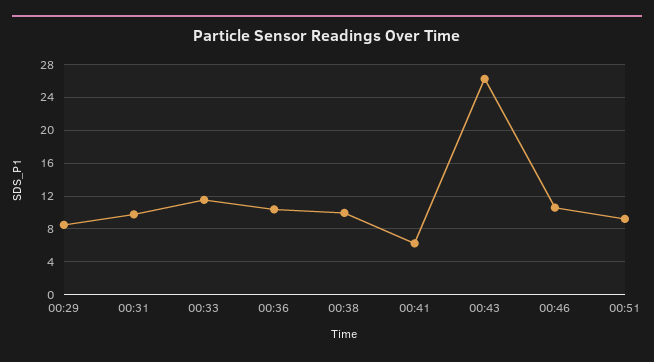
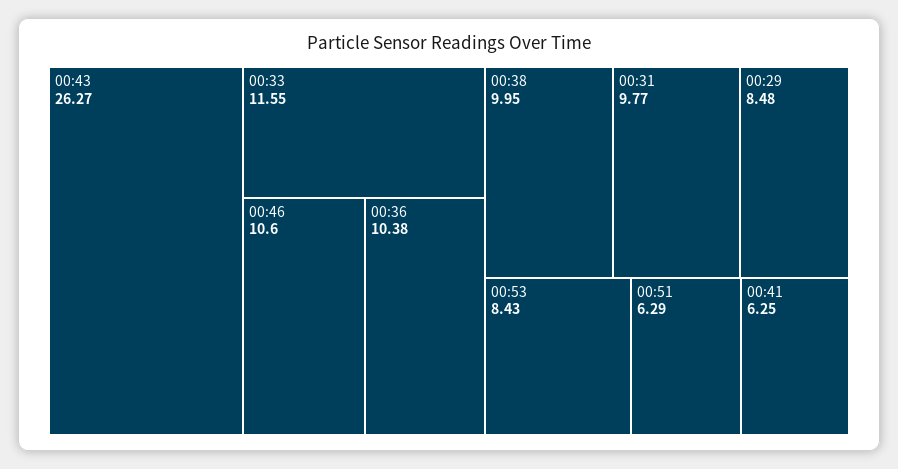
00:51: 9 -> 6.29
00:53: none -> 8.43

